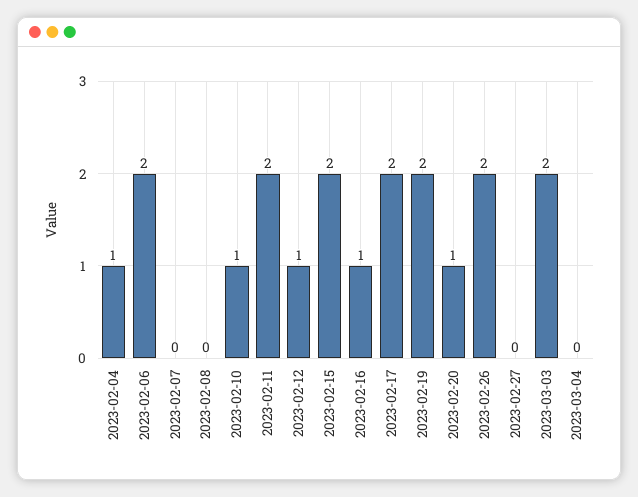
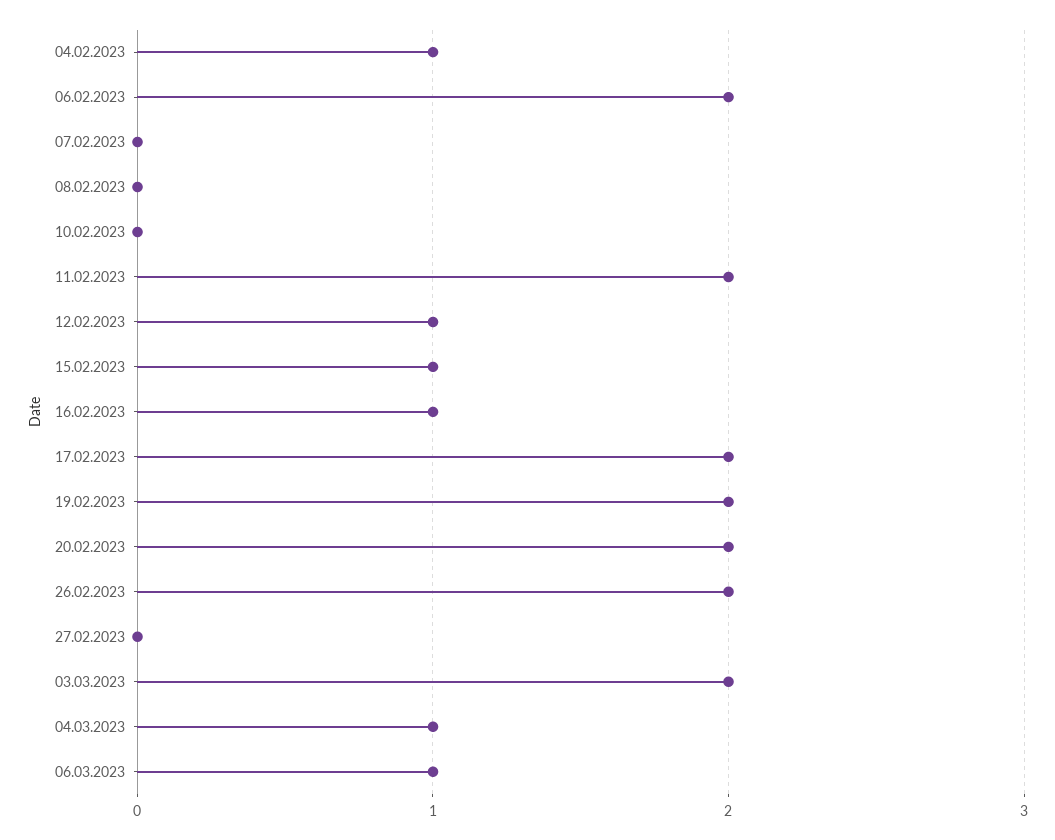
2023-02-10: 1 -> 0
2023-02-15: 2 -> 1
2023-02-20: 1 -> 2
2023-03-04: 0 -> 1
06.03.2023: none -> 1

